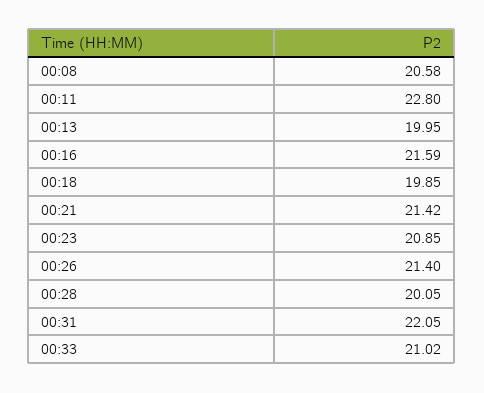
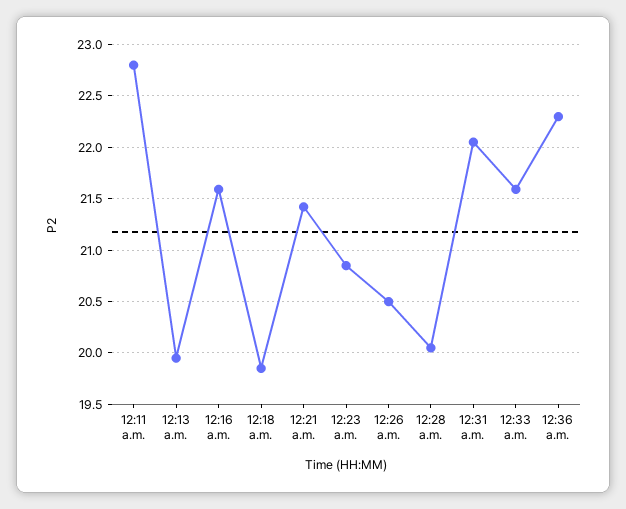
00:08: 20.58 -> none
00:26: 21.4 -> 20.5
00:33: 21.02 -> 21.6
12:36 a.m.: none -> 22.3

